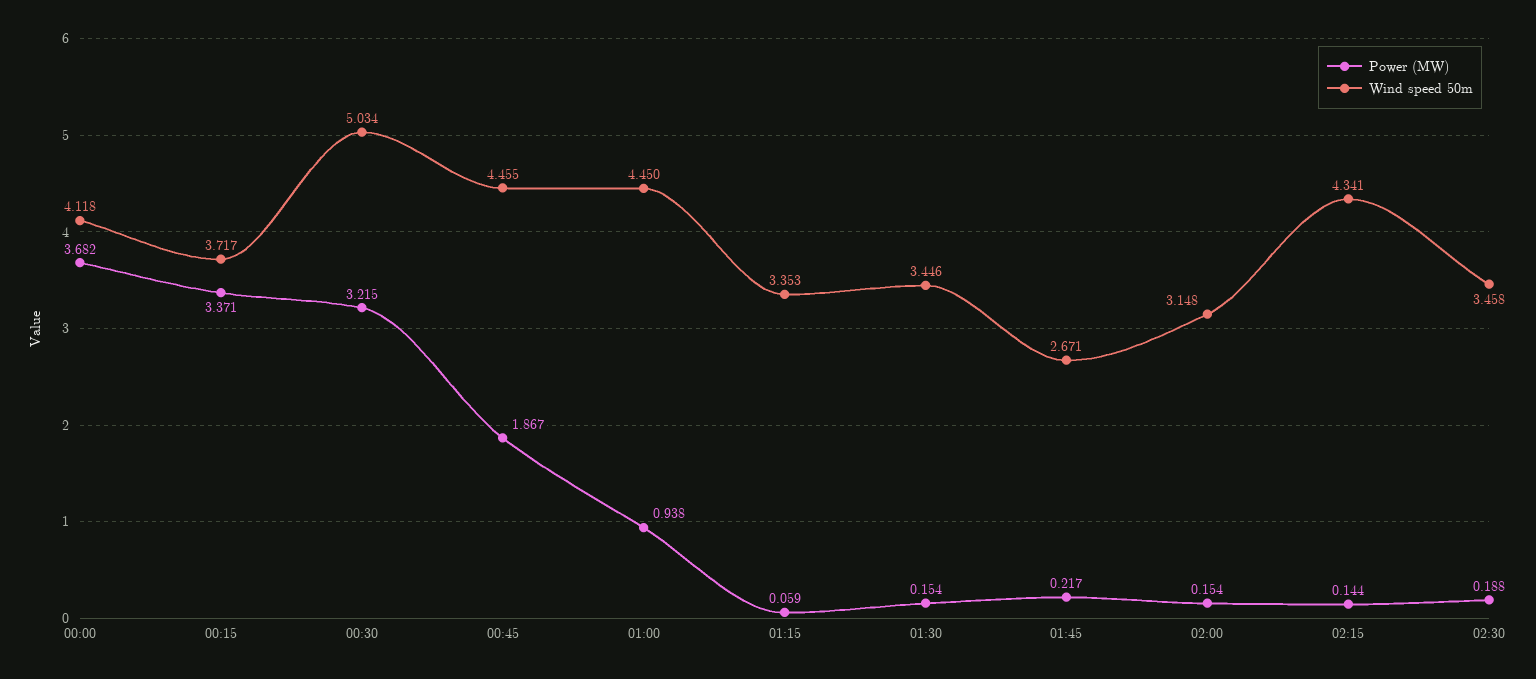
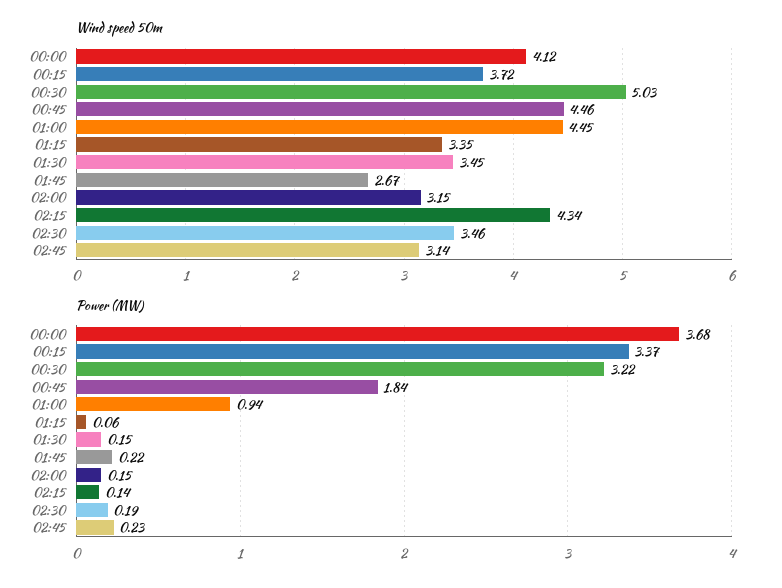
Power (MW), 00:45: 1.867 -> 1.84
Wind speed 50m, 02:45: none -> 3.14
Power (MW), 02:45: none -> 0.23

